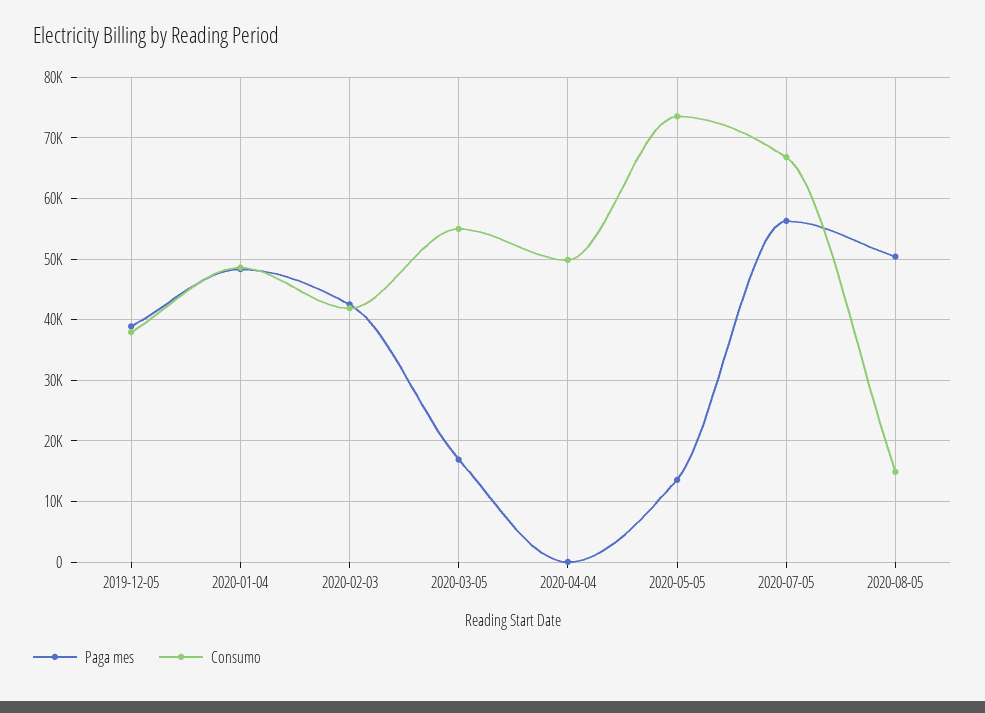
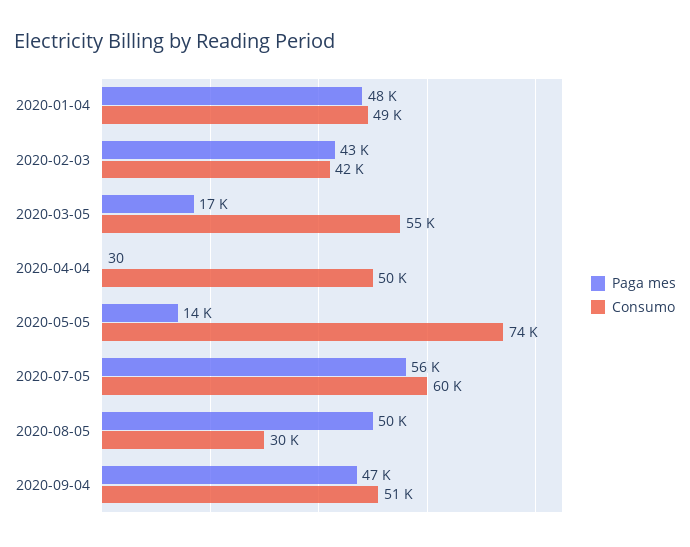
Paga mes, 2019-12-05: 39000 -> none
Consumo, 2019-12-05: 38000 -> none
Consumo, 2020-07-05: 67000 -> 60000
Consumo, 2020-08-05: 15000 -> 30000
Paga mes, 2020-09-04: none -> 47000
Consumo, 2020-09-04: none -> 51000

